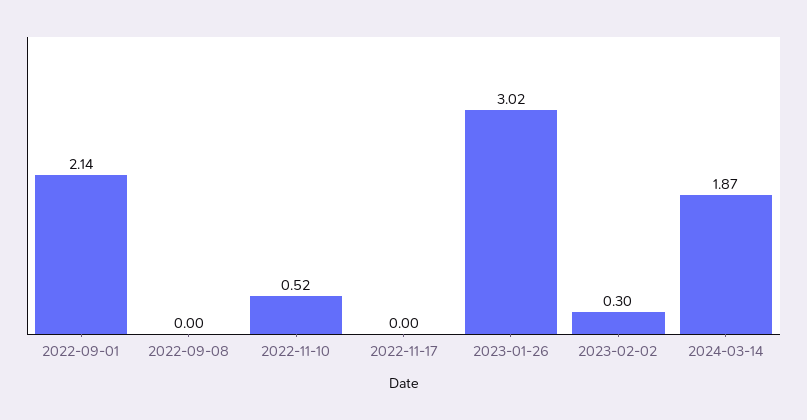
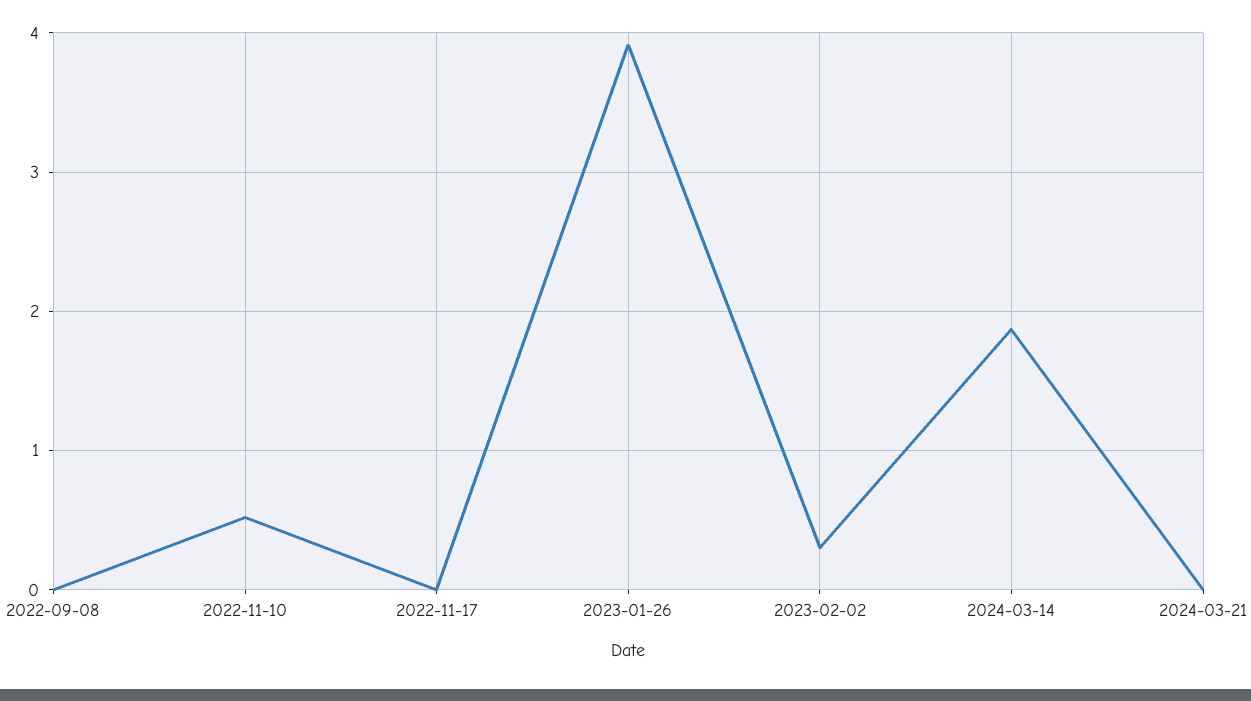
2022-09-01: 2.14 -> none
2023-01-26: 3.02 -> 3.9
2024-03-21: none -> 0

